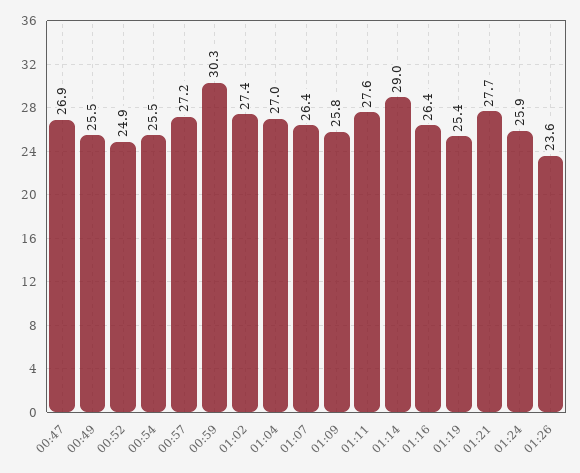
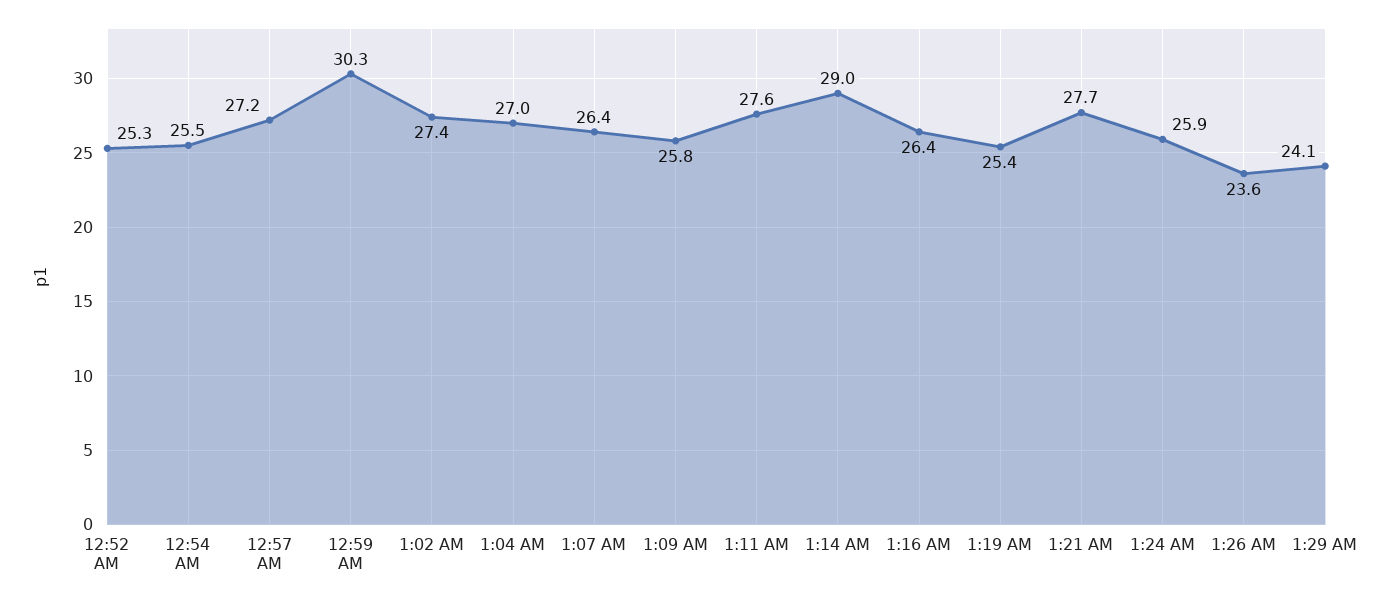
00:47: 26.9 -> none
00:49: 25.5 -> none
00:52: 24.9 -> 25.3
1:29 AM: none -> 24.1

